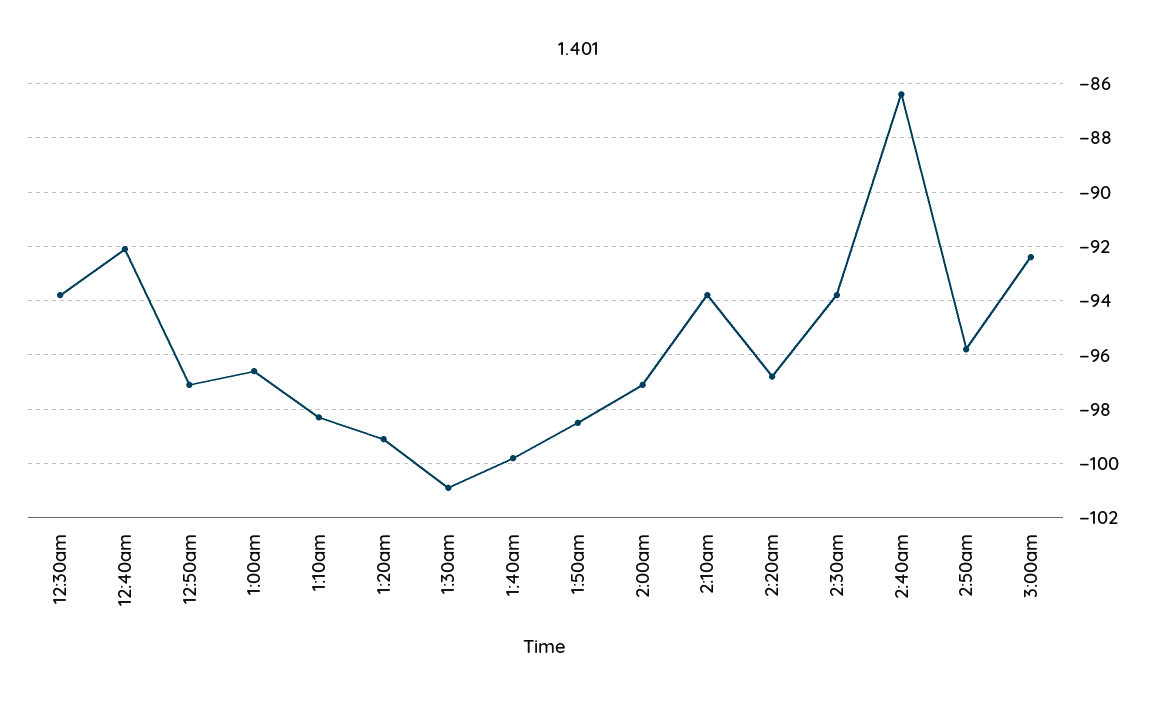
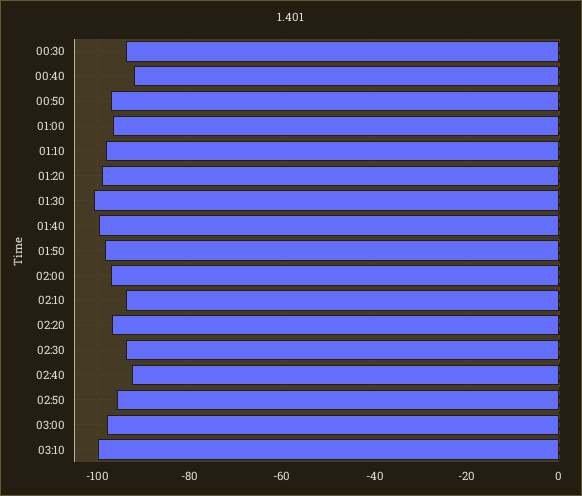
2:40am: -86.5 -> -92
3:00am: -92.5 -> -98
03:10: none -> -100

